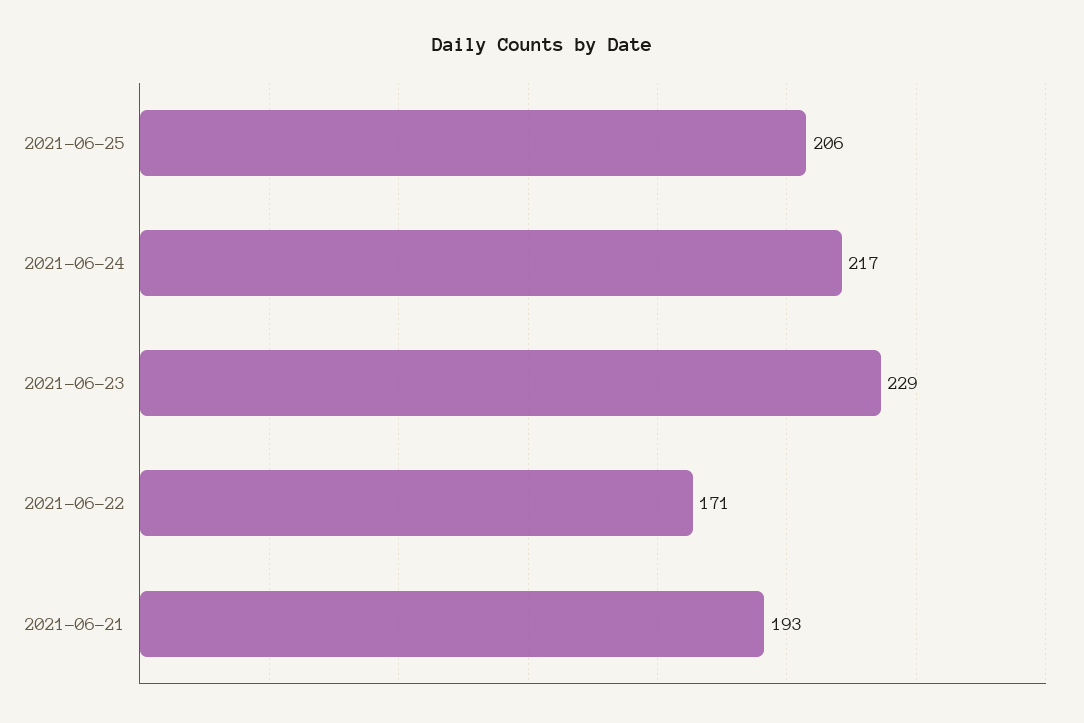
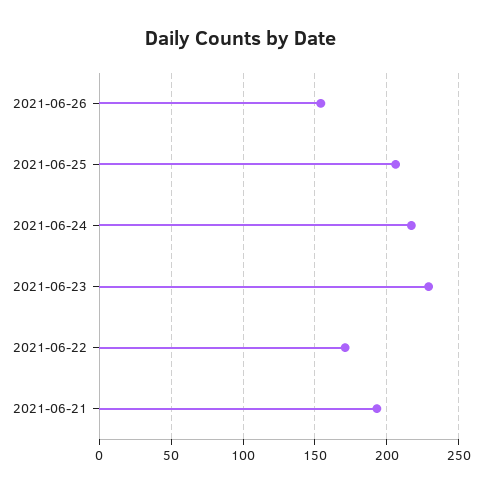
2021-06-26: none -> 155

